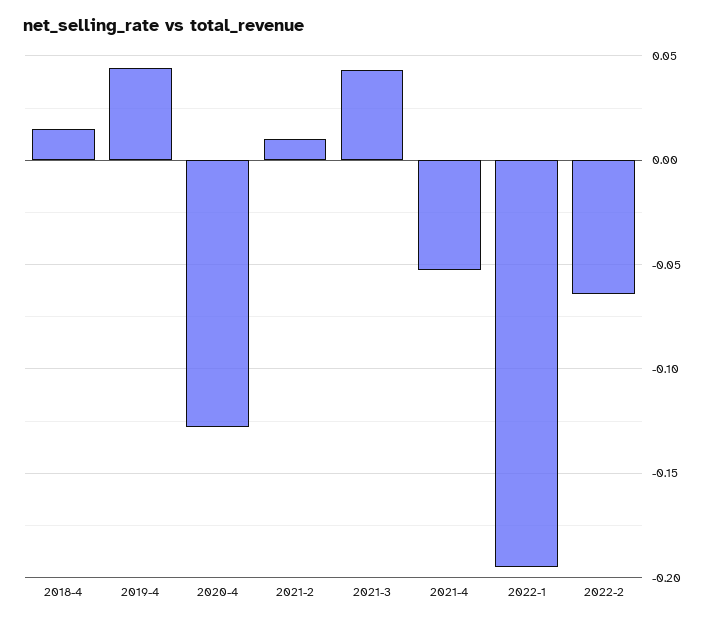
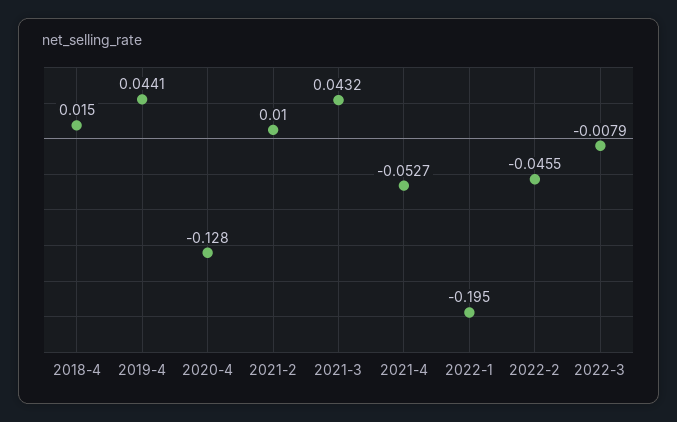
2022-2: -0.065 -> -0.0455
2022-3: none -> -0.0079

